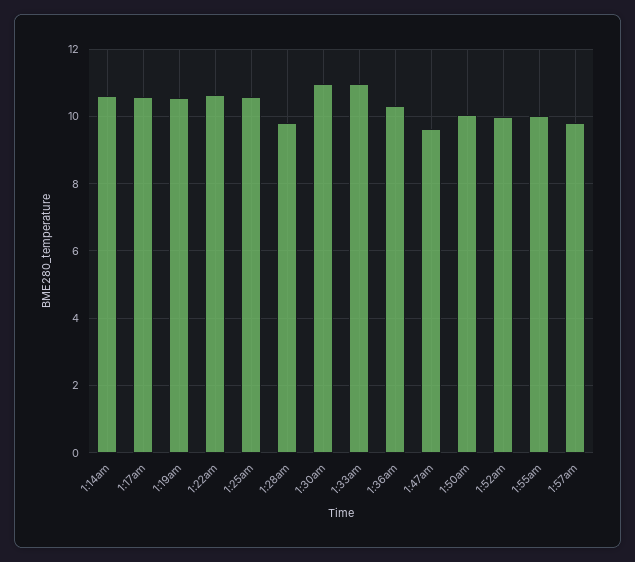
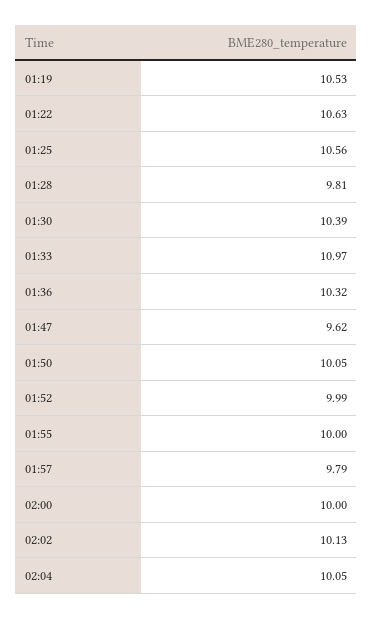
1:14am: 10.6 -> none
1:17am: 10.6 -> none
1:30am: 11 -> 10.39
02:00: none -> 10
02:02: none -> 10.13
02:04: none -> 10.05

